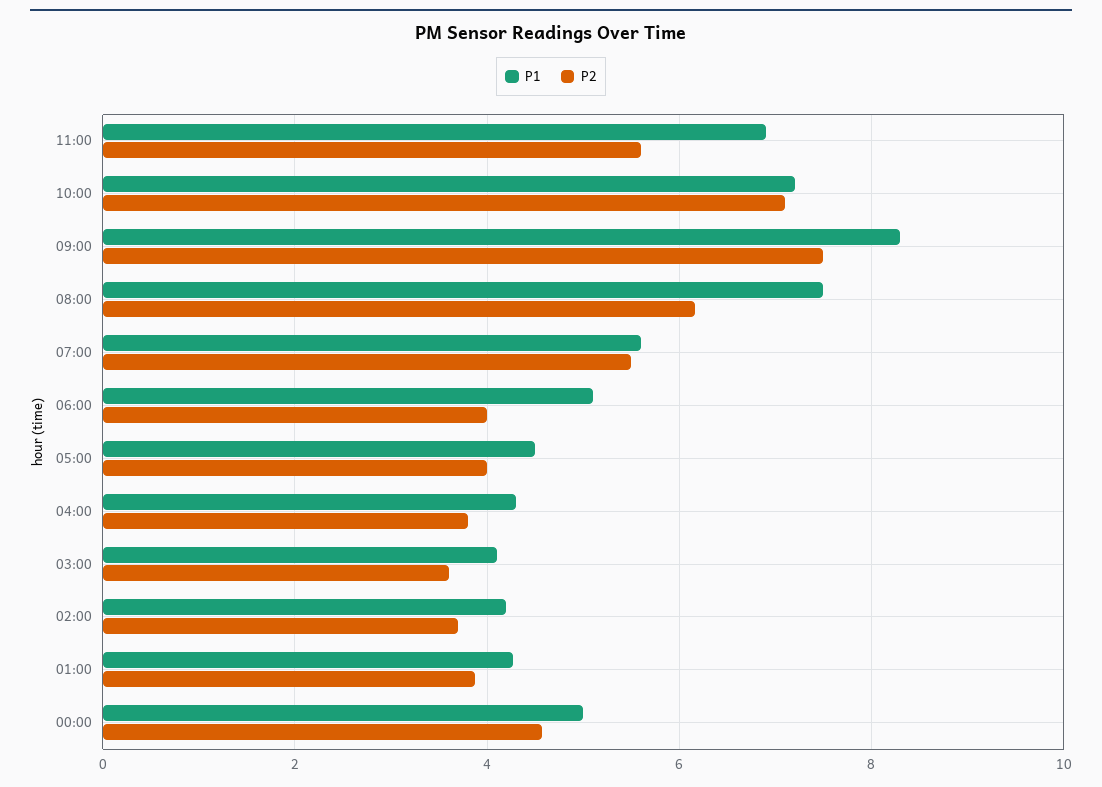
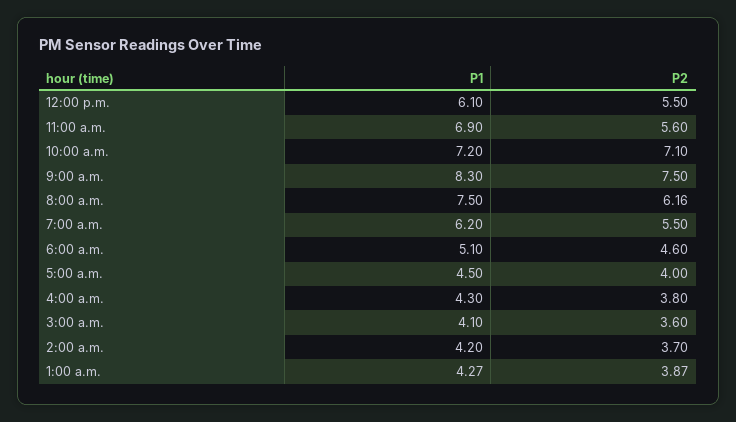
P1, 07:00: 5.6 -> 6.2
P2, 06:00: 4 -> 4.6
P1, 00:00: 5 -> none
P2, 00:00: 4.6 -> none
P1, 12:00 p.m.: none -> 6.1
P2, 12:00 p.m.: none -> 5.5

